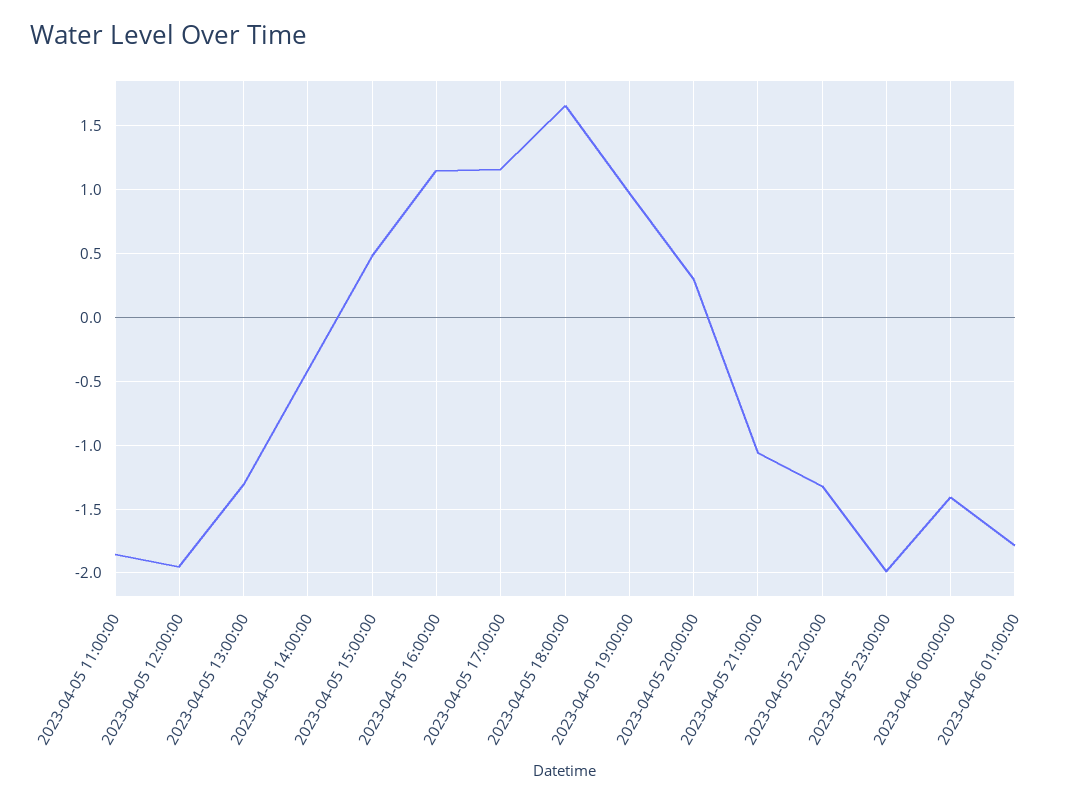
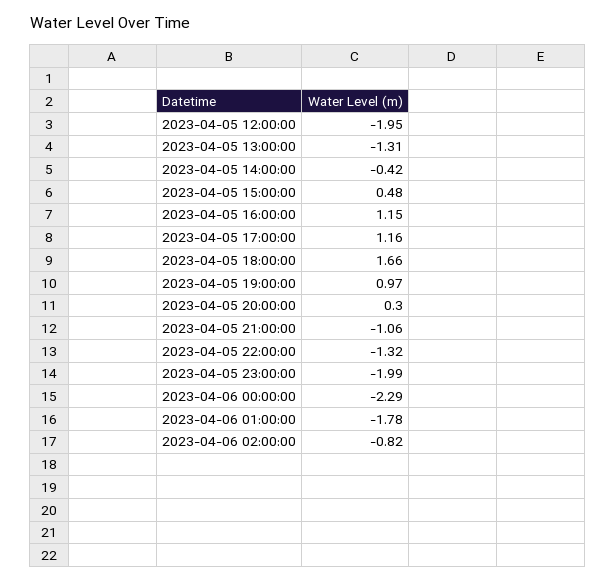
2023-04-05 11:00:00: -1.85 -> none
2023-04-06 00:00:00: -1.4 -> -2.29
2023-04-06 02:00:00: none -> -0.82

